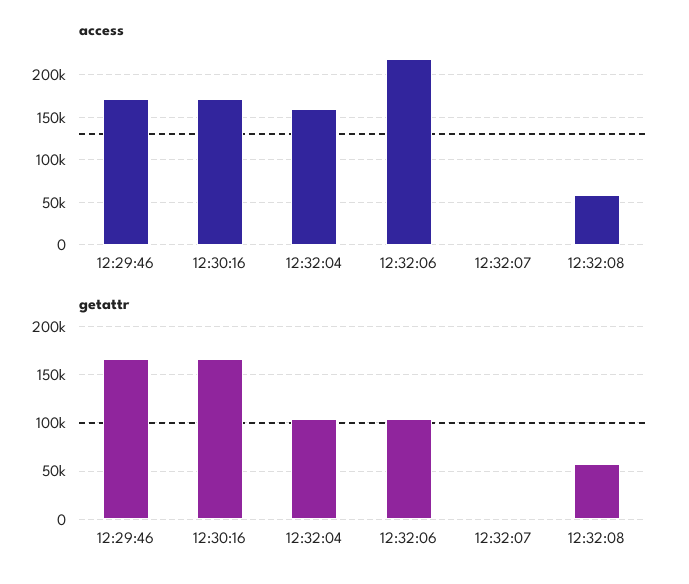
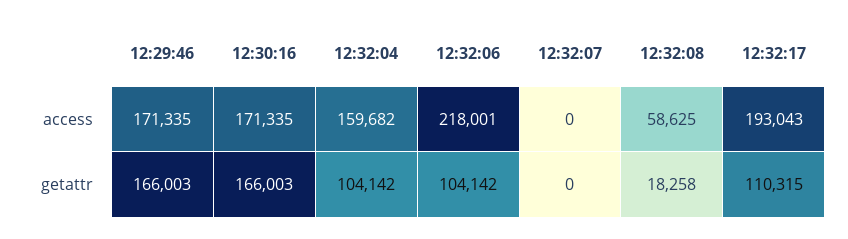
getattr, 12:32:08: 60000 -> 18258
access, 12:32:17: none -> 193043
getattr, 12:32:17: none -> 110315

